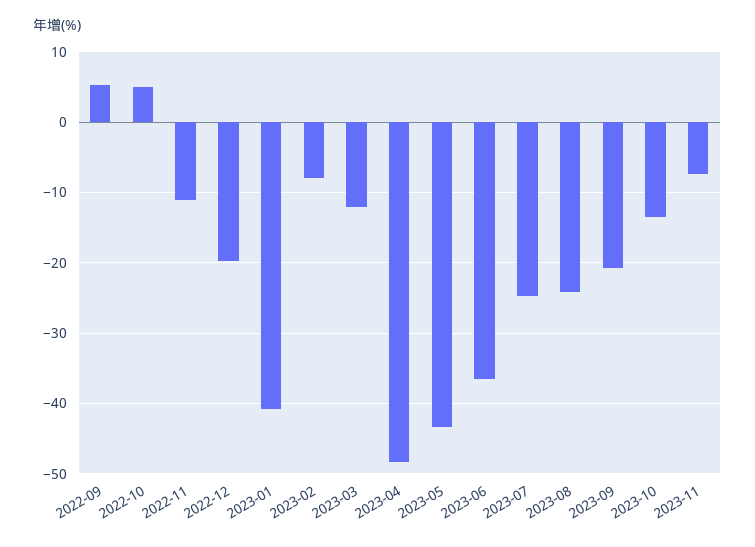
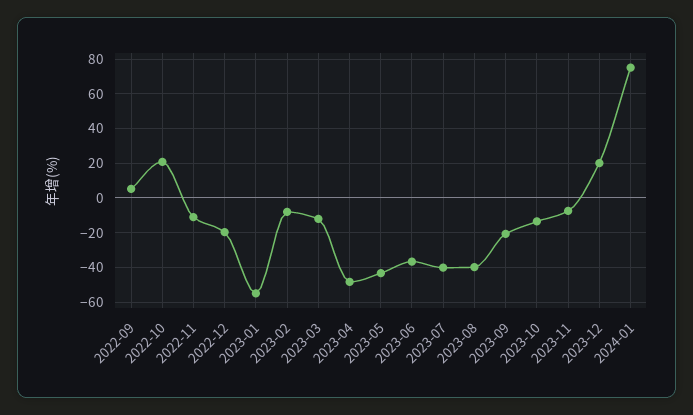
2022-10: 5 -> 20
2023-01: -41 -> -55
2023-07: -25 -> -40
2023-08: -24 -> -40
2023-12: none -> 20
2024-01: none -> 75

